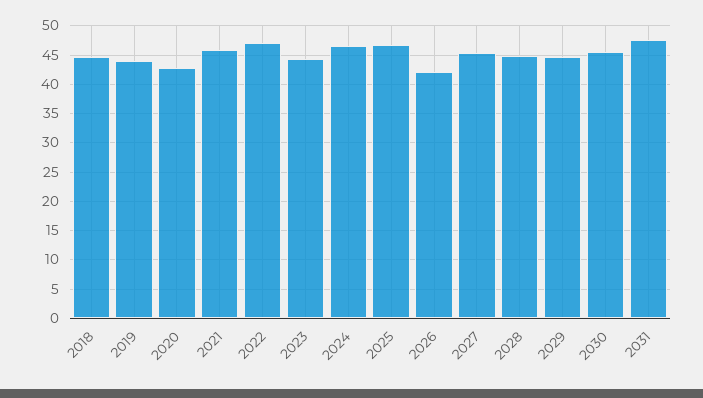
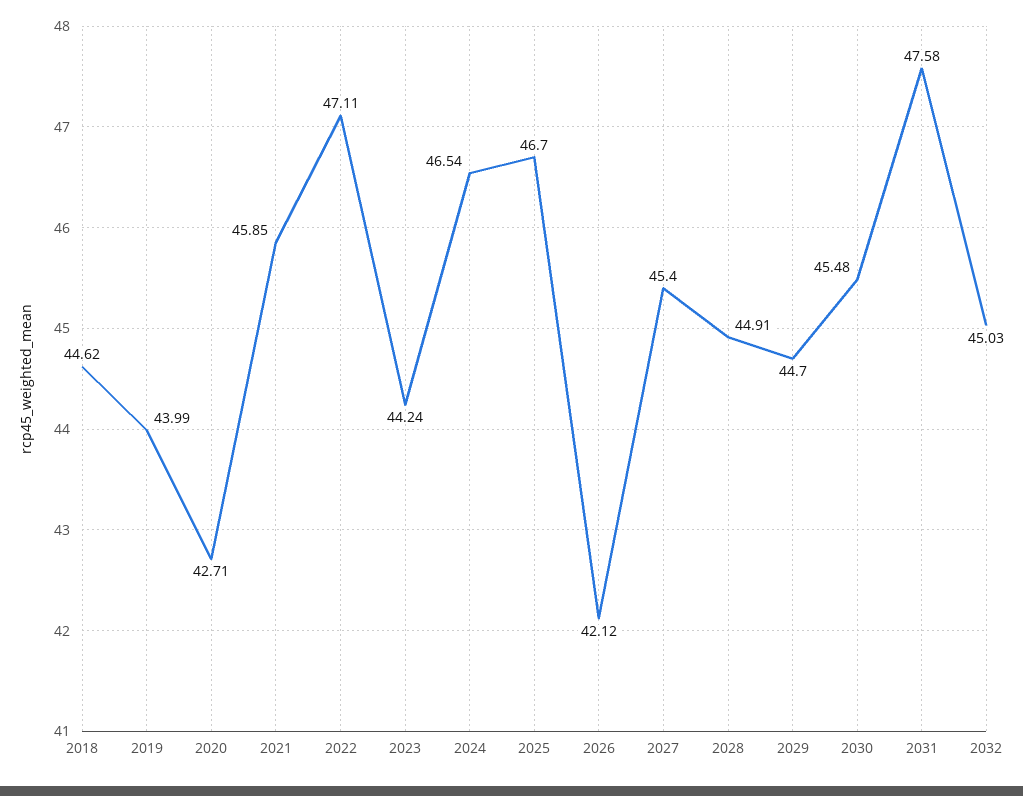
2032: none -> 45.03

